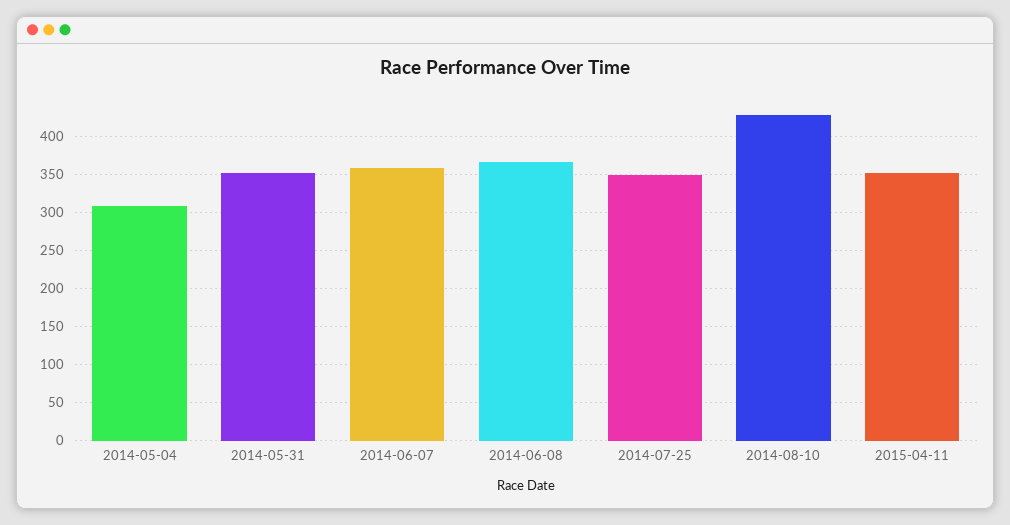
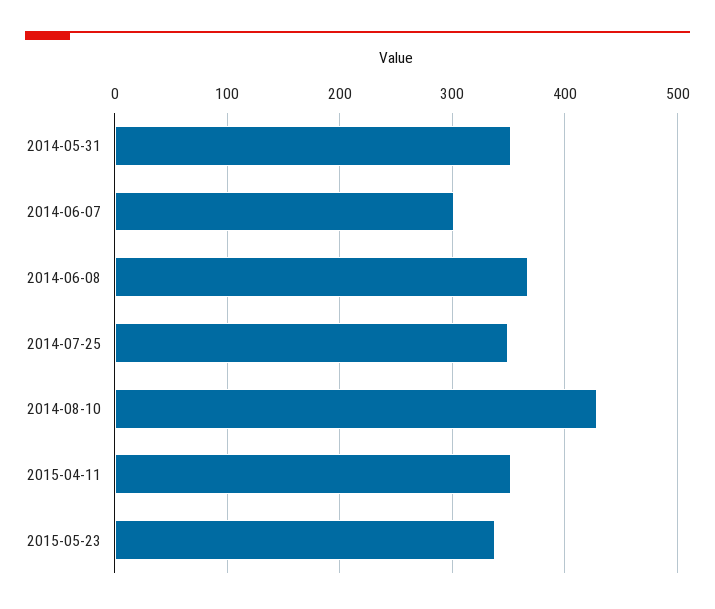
2014-05-04: 310 -> none
2014-06-07: 360 -> 300
2015-05-23: none -> 340

